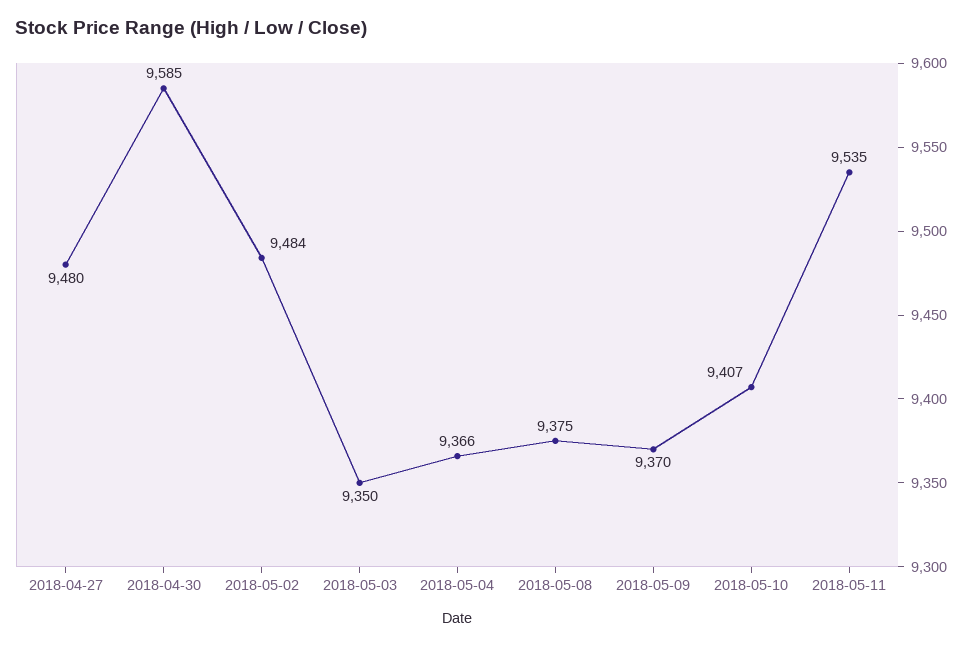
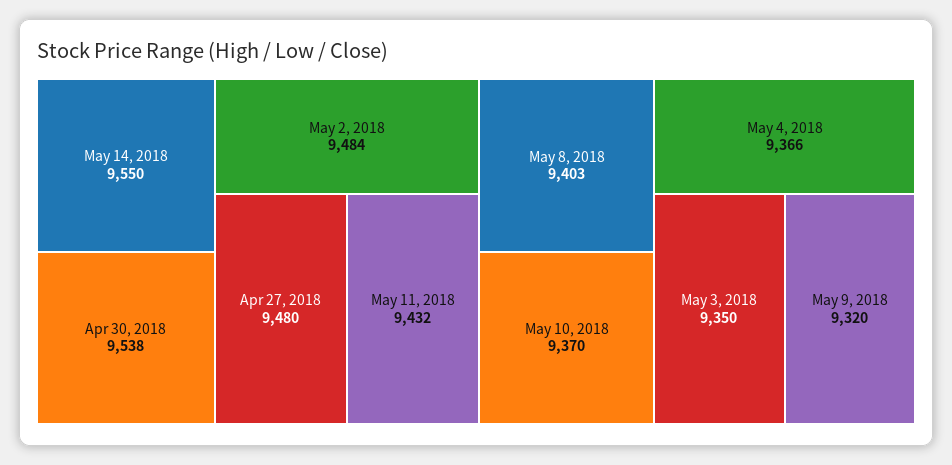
2018-04-30: 9585 -> 9538
2018-05-08: 9375 -> 9403
2018-05-09: 9370 -> 9320
2018-05-10: 9407 -> 9370
2018-05-11: 9535 -> 9432
May 14, 2018: none -> 9550

